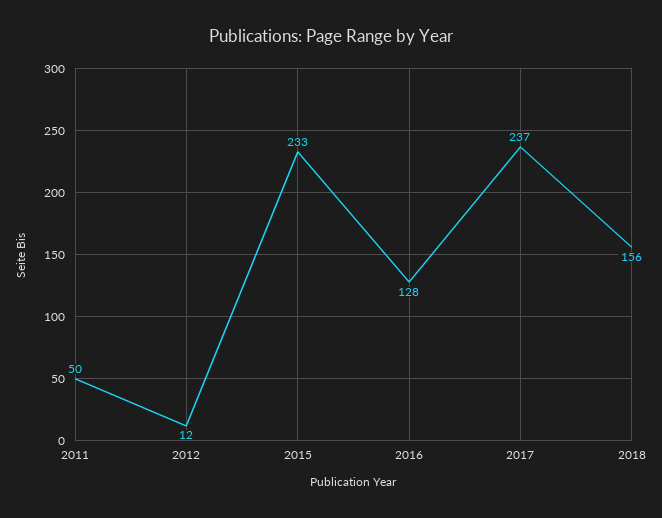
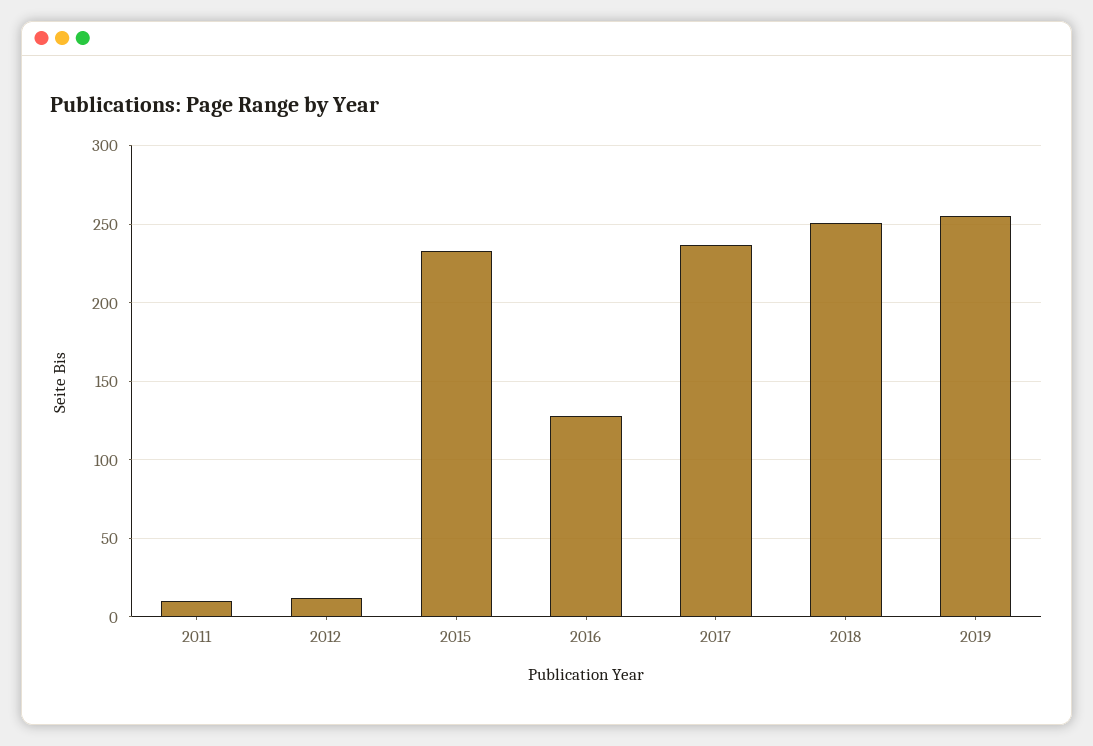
2011: 50 -> 10
2018: 156 -> 250
2019: none -> 255

